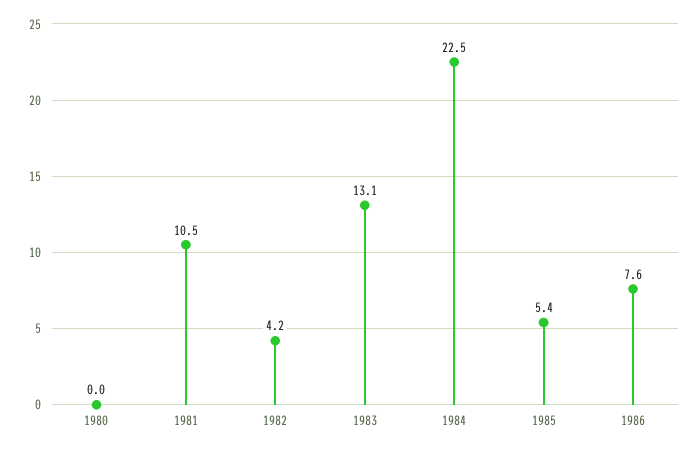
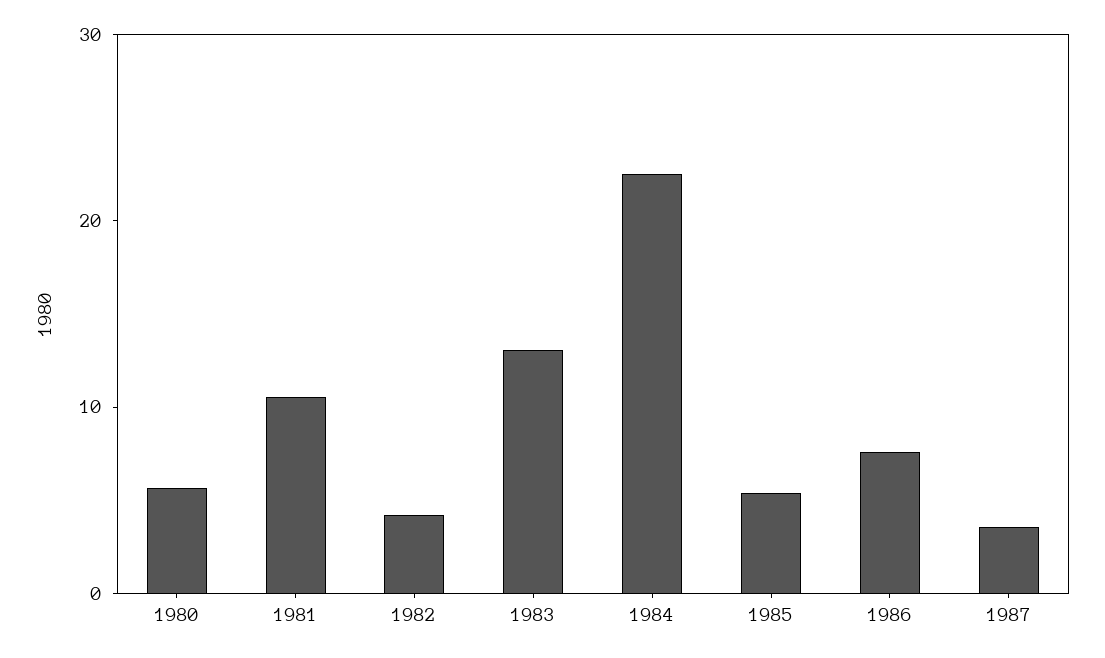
1980: 0 -> 6
1987: none -> 4

